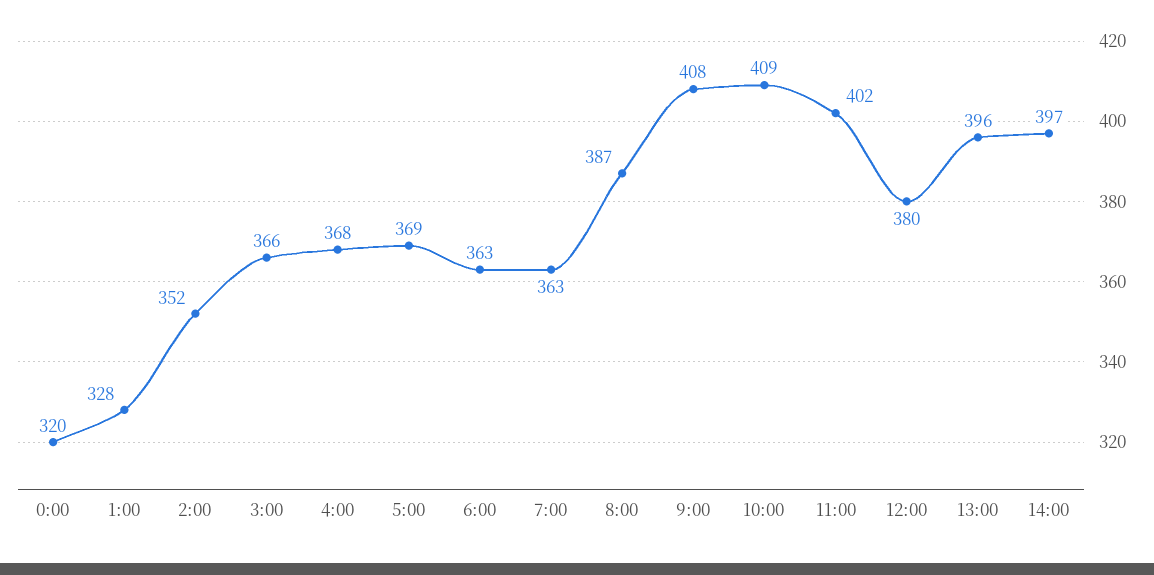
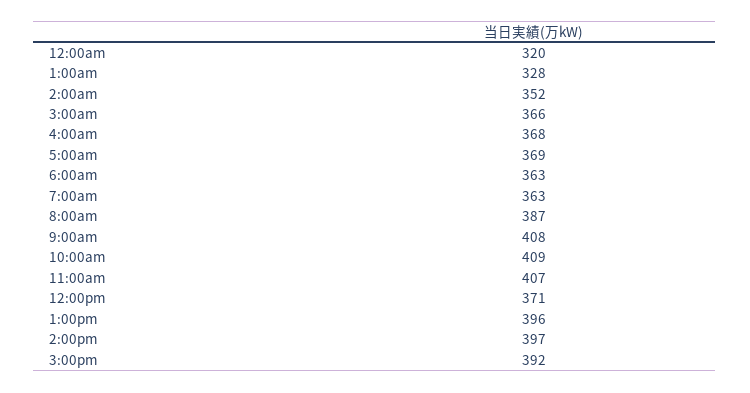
11:00: 402 -> 407
12:00: 380 -> 371
3:00pm: none -> 392

